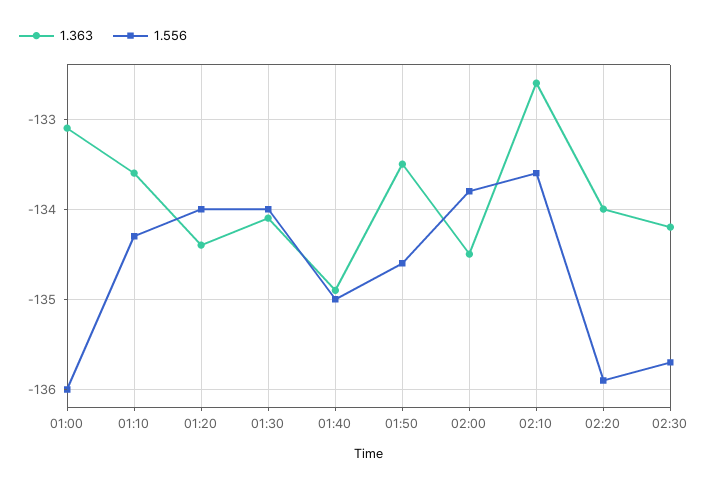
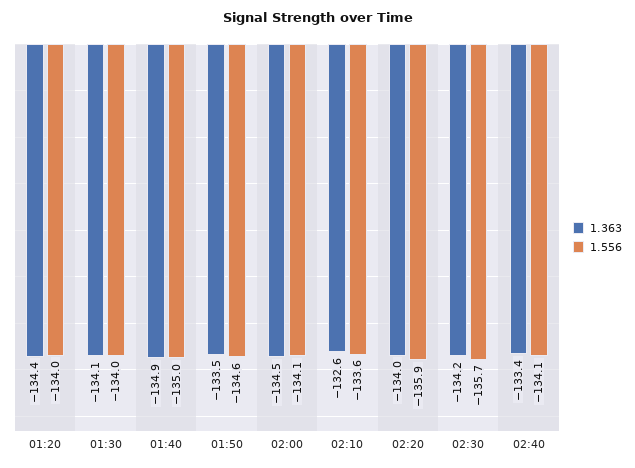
1.363, 01:00: -133.1 -> none
1.556, 01:00: -136 -> none
1.363, 01:10: -133.6 -> none
1.556, 01:10: -134.3 -> none
1.556, 02:00: -133.8 -> -134.1
1.363, 02:40: none -> -133.4
1.556, 02:40: none -> -134.1

